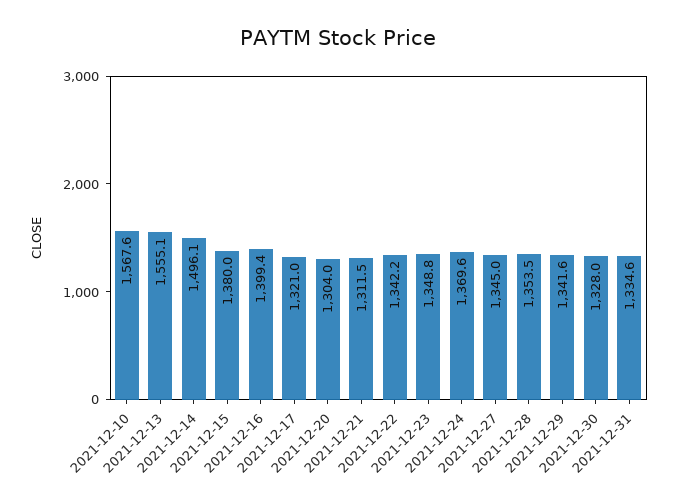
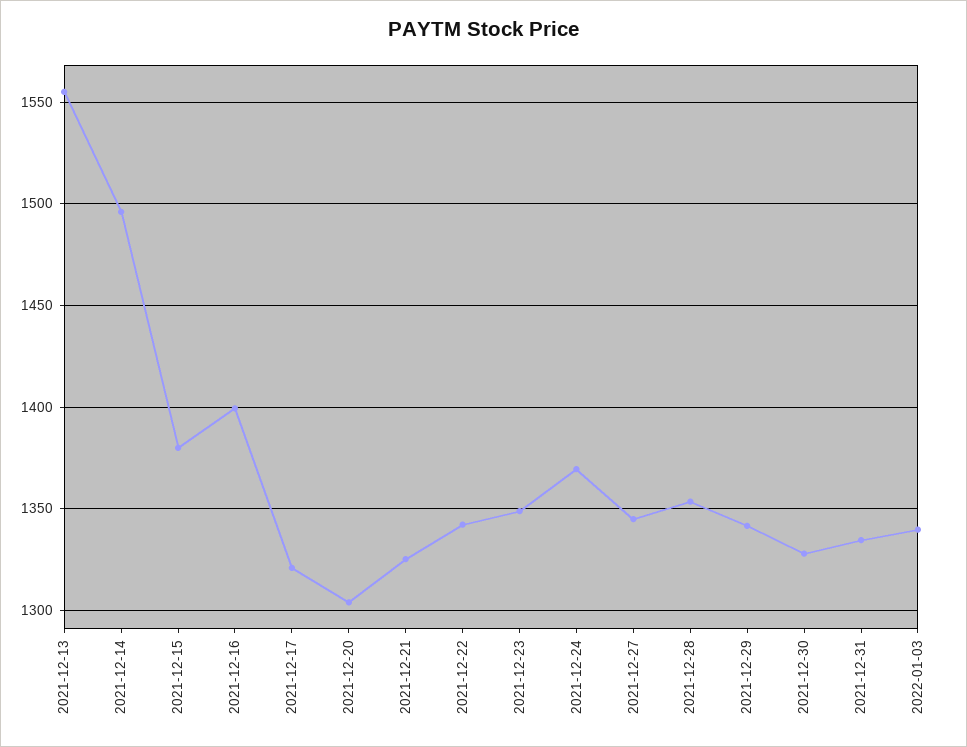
2021-12-10: 1567.6 -> none
2021-12-21: 1311.5 -> 1325
2022-01-03: none -> 1340

